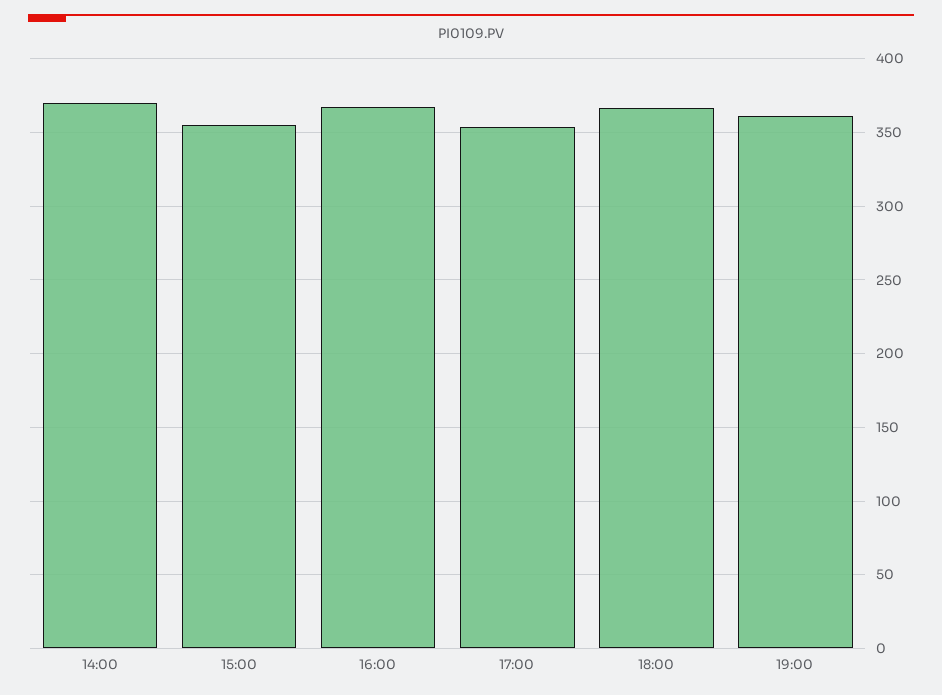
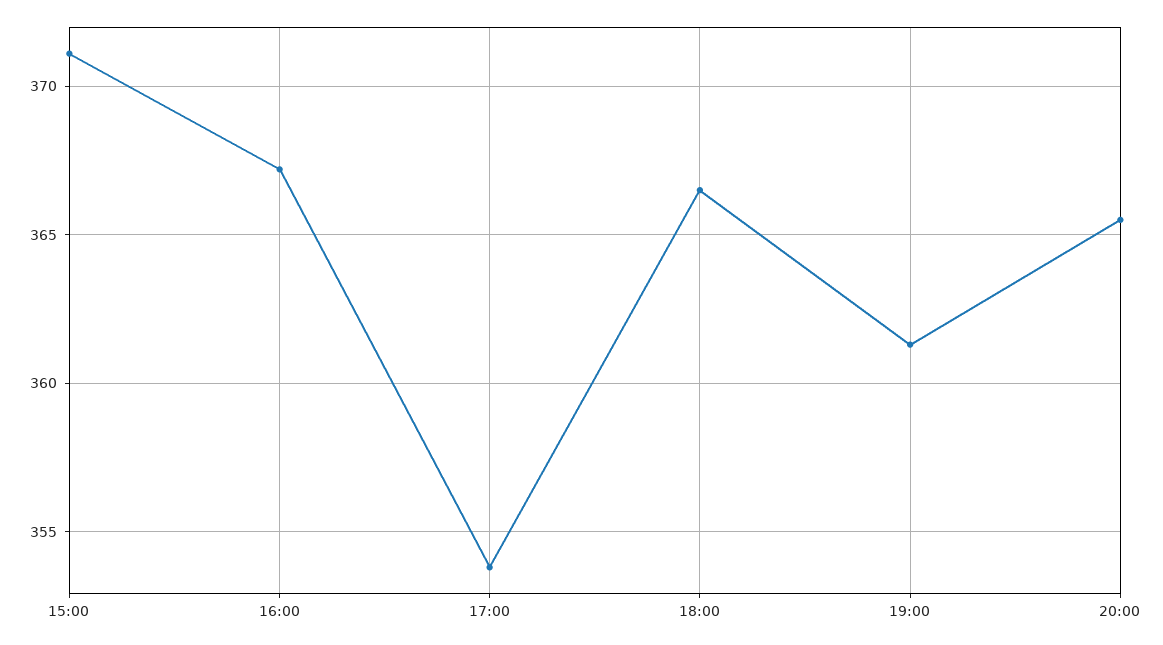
14:00: 370 -> none
15:00: 355 -> 371
20:00: none -> 365.5

